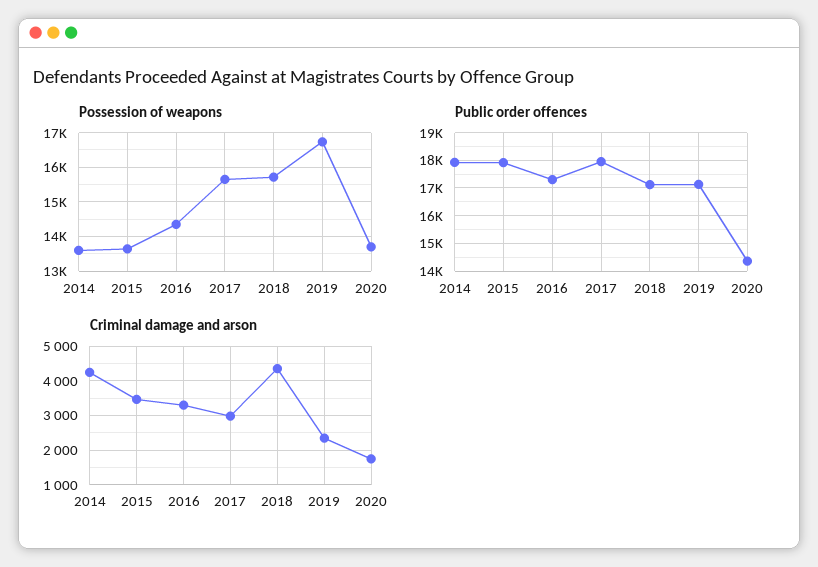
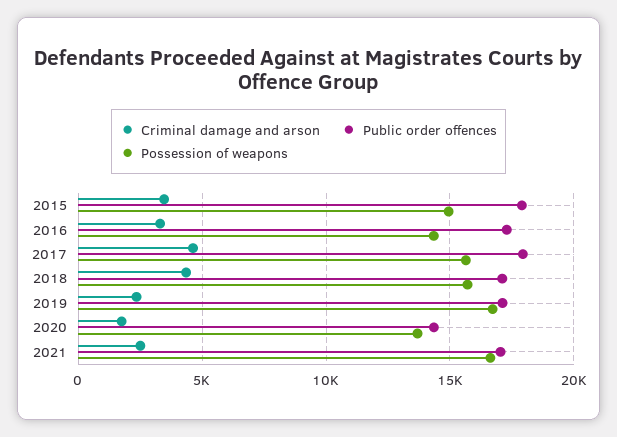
Possession of weapons, 2014: 13600 -> none
Possession of weapons, 2015: 13600 -> 15000
Public order offences, 2014: 18000 -> none
Criminal damage and arson, 2014: 4200 -> none
Criminal damage and arson, 2017: 3000 -> 4500
Criminal damage and arson, 2021: none -> 2500
Public order offences, 2021: none -> 17000
Possession of weapons, 2021: none -> 16500

